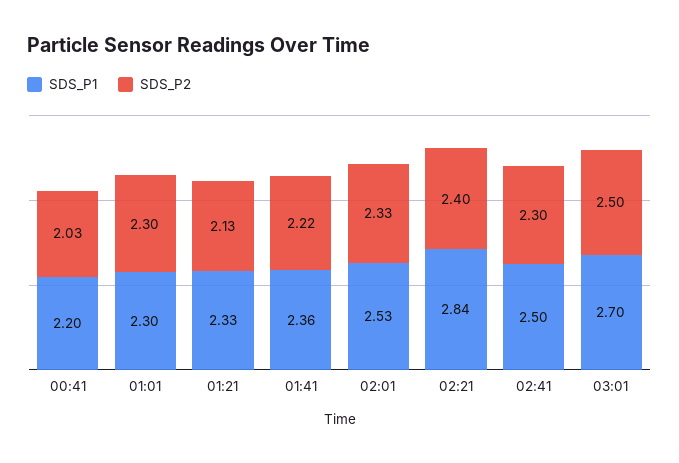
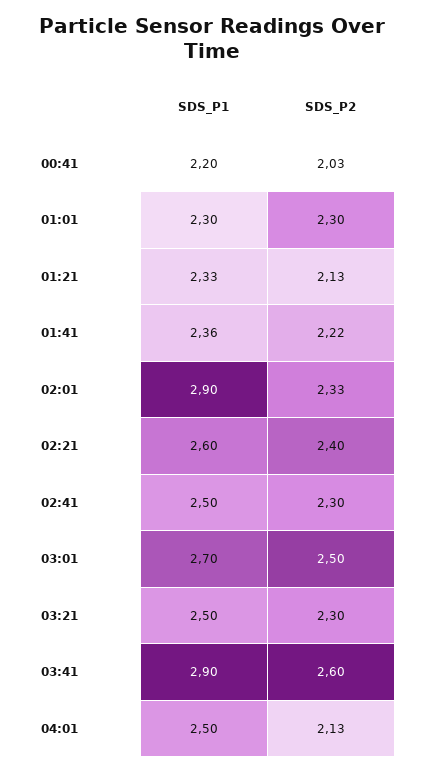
SDS_P1, 02:01: 2.53 -> 2.9
SDS_P1, 02:21: 2.84 -> 2.6
SDS_P1, 03:21: none -> 2.5
SDS_P2, 03:21: none -> 2.3
SDS_P1, 03:41: none -> 2.9
SDS_P2, 03:41: none -> 2.6
SDS_P1, 04:01: none -> 2.5
SDS_P2, 04:01: none -> 2.13

